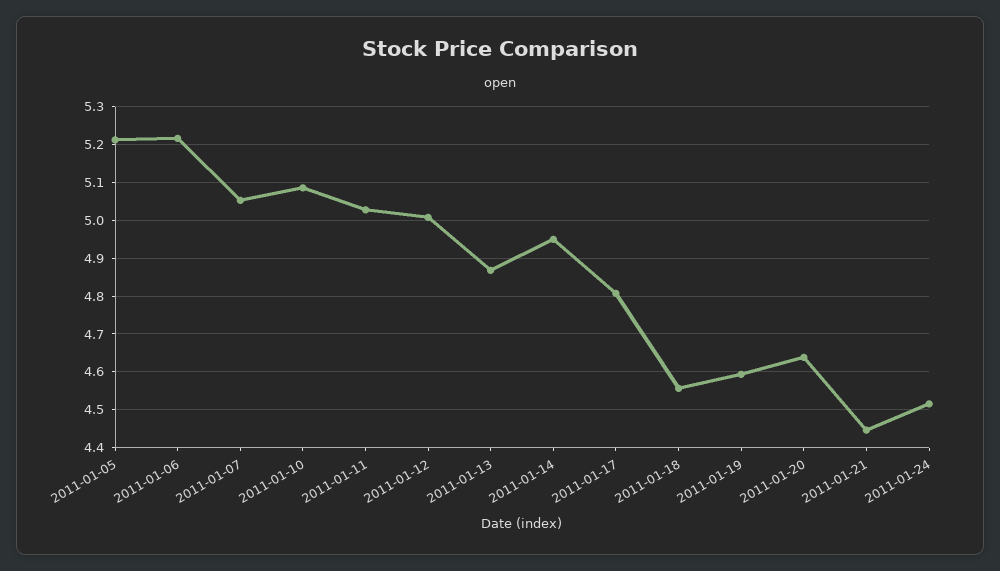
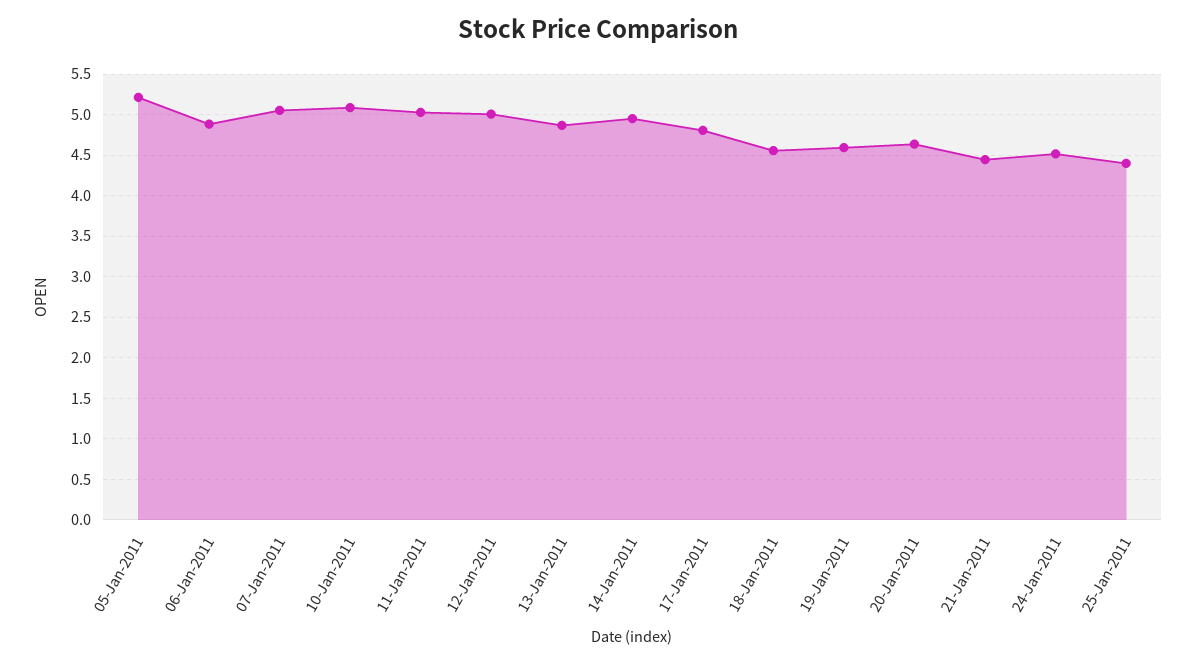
2011-01-06: 5.22 -> 4.9
25-Jan-2011: none -> 4.4

